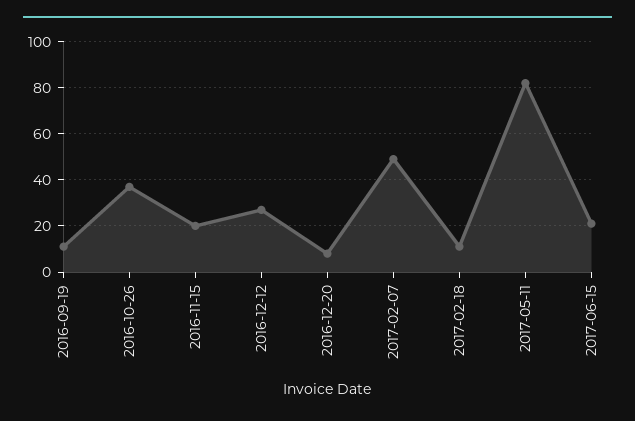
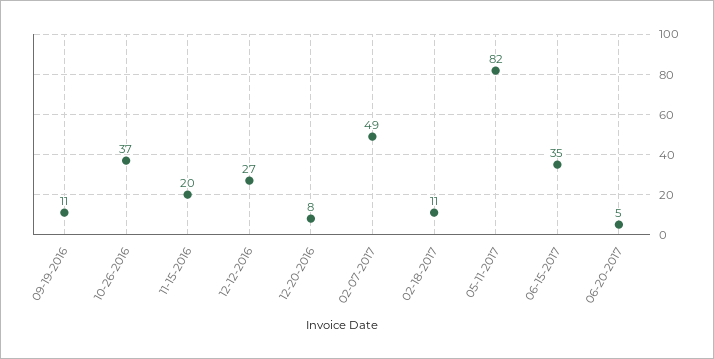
2017-06-15: 20 -> 35
06-20-2017: none -> 5

